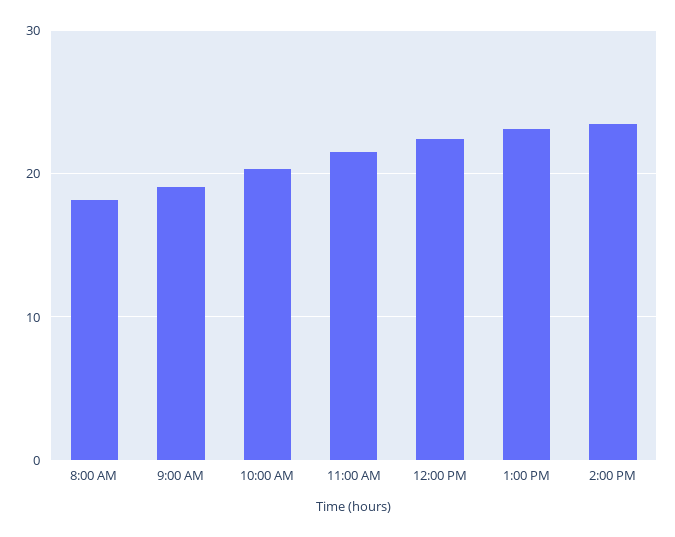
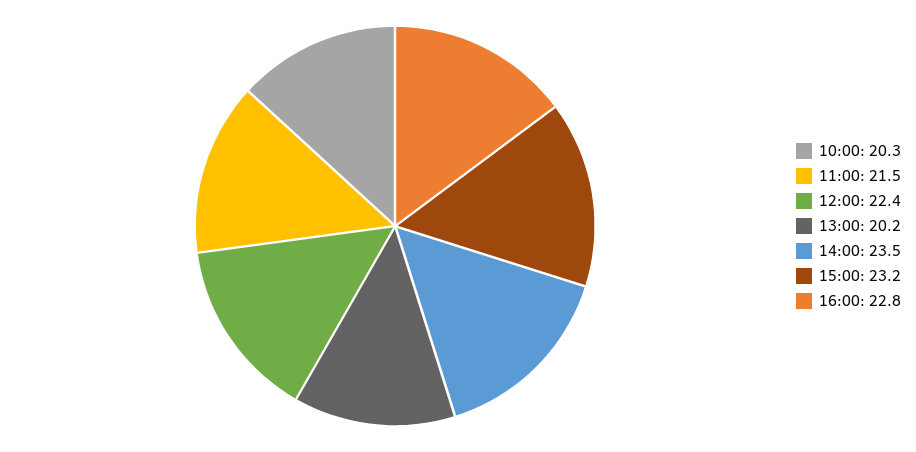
8:00 AM: 18 -> none
9:00 AM: 19 -> none
1:00 PM: 23 -> 20.2
15:00: none -> 23.2
16:00: none -> 22.8

